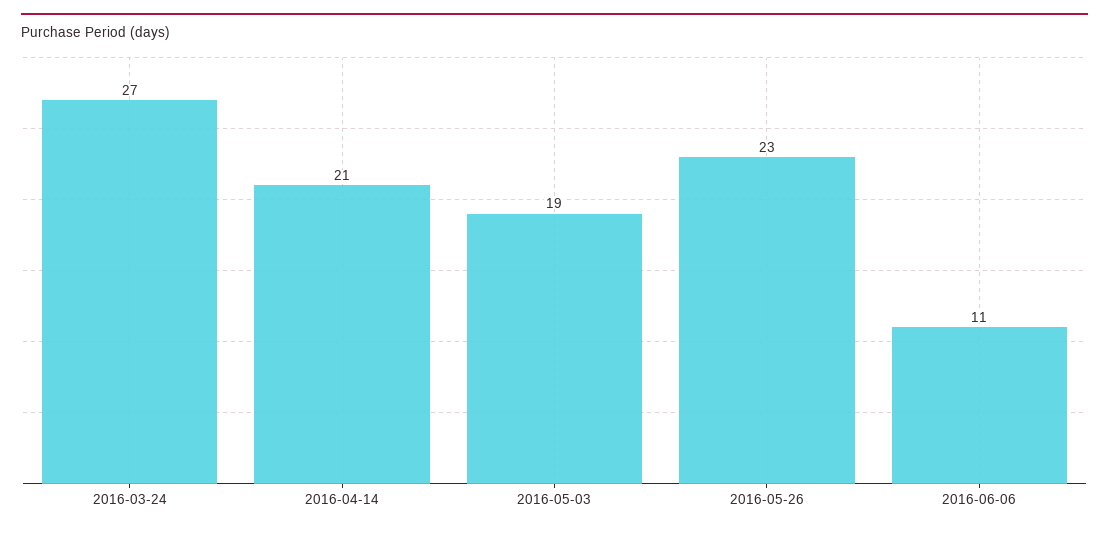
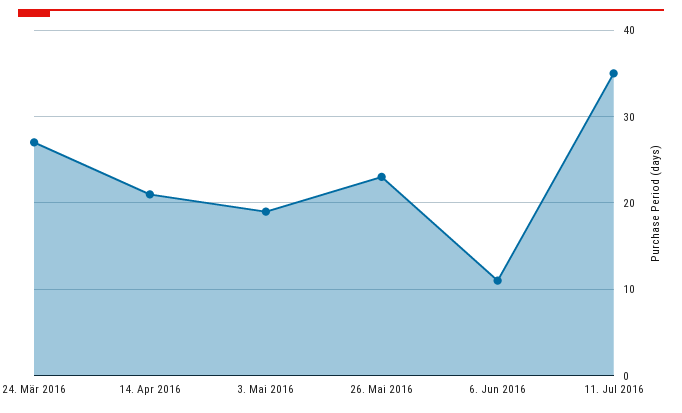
11. Jul 2016: none -> 35

